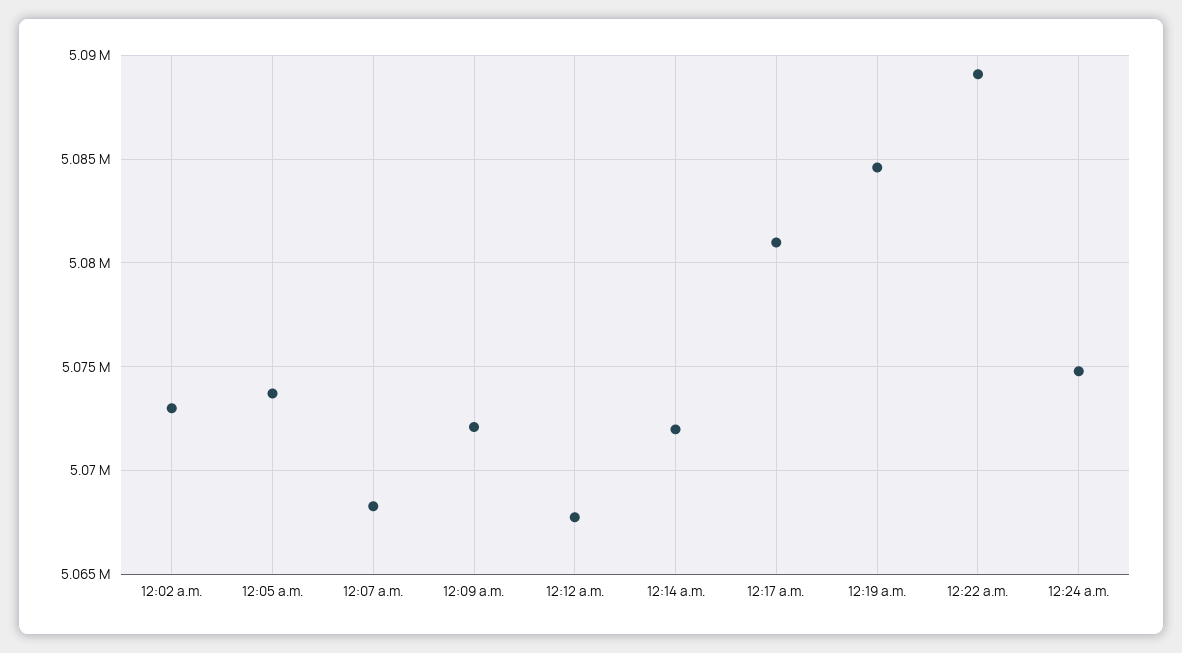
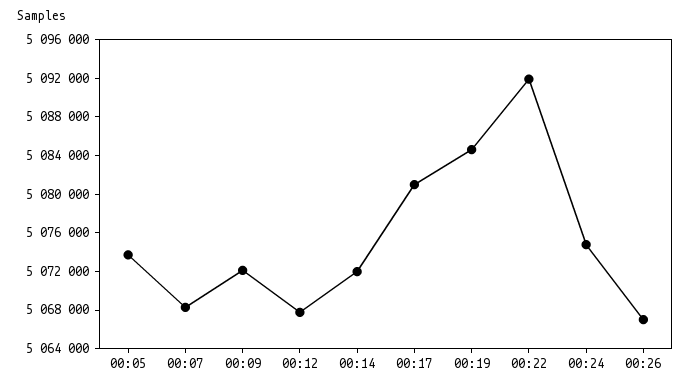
12:02 a.m.: 5073000 -> none
12:22 a.m.: 5089000 -> 5092000
00:26: none -> 5067000

